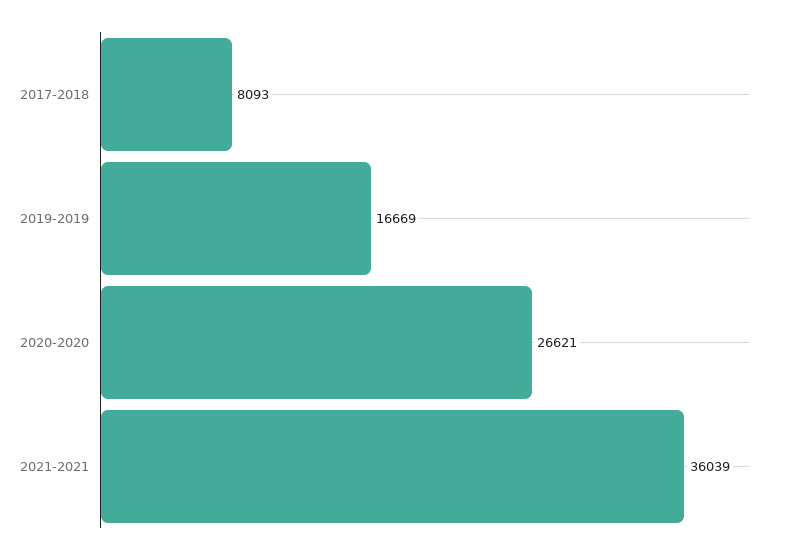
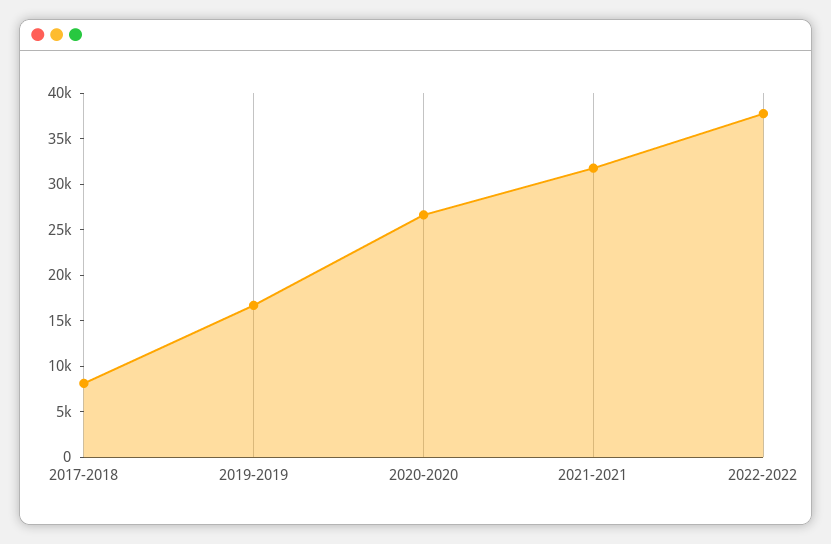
2021-2021: 36039 -> 32000
2022-2022: none -> 38000

